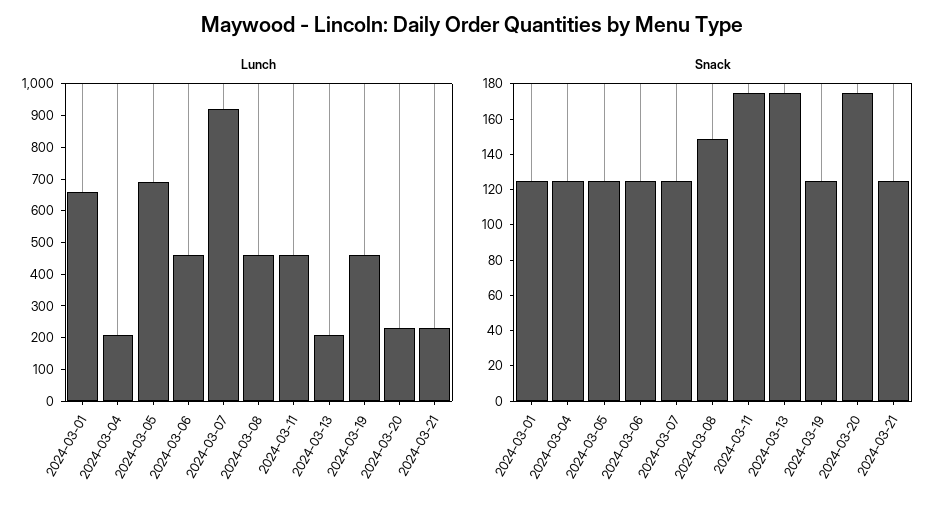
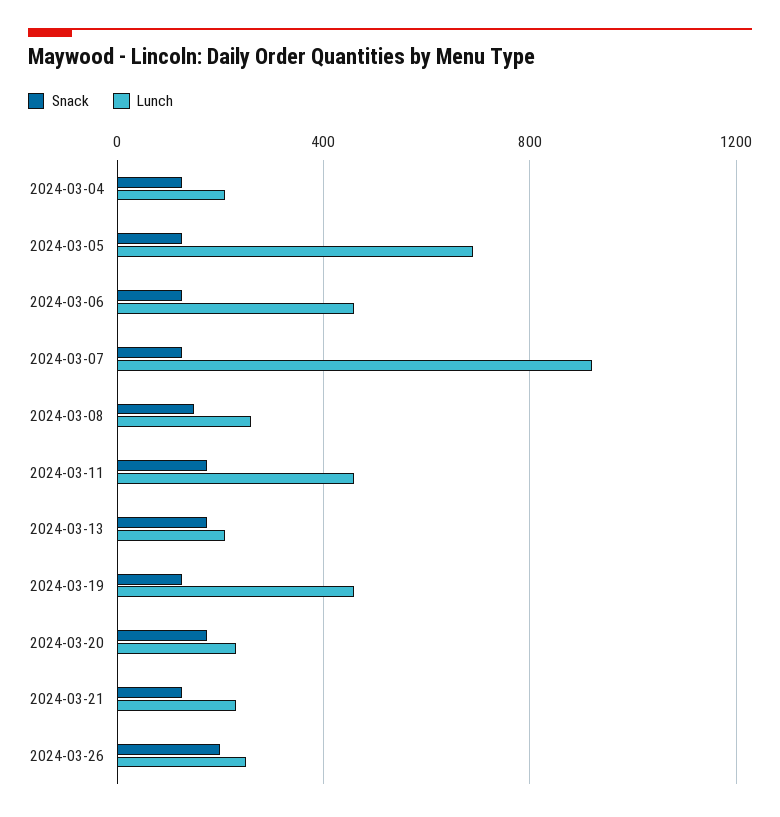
Lunch, 2024-03-01: 650 -> none
Lunch, 2024-03-08: 450 -> 250
Snack, 2024-03-01: 125 -> none
Snack, 2024-03-26: none -> 200
Lunch, 2024-03-26: none -> 250

